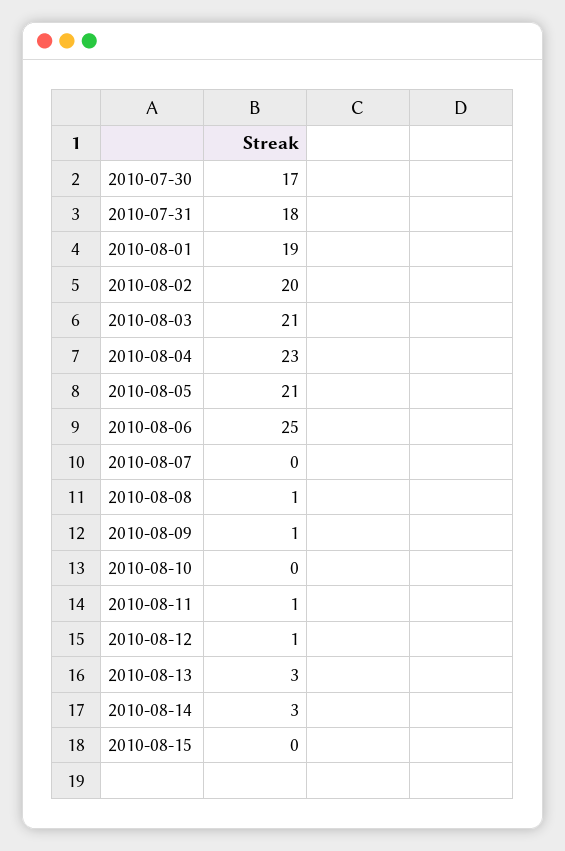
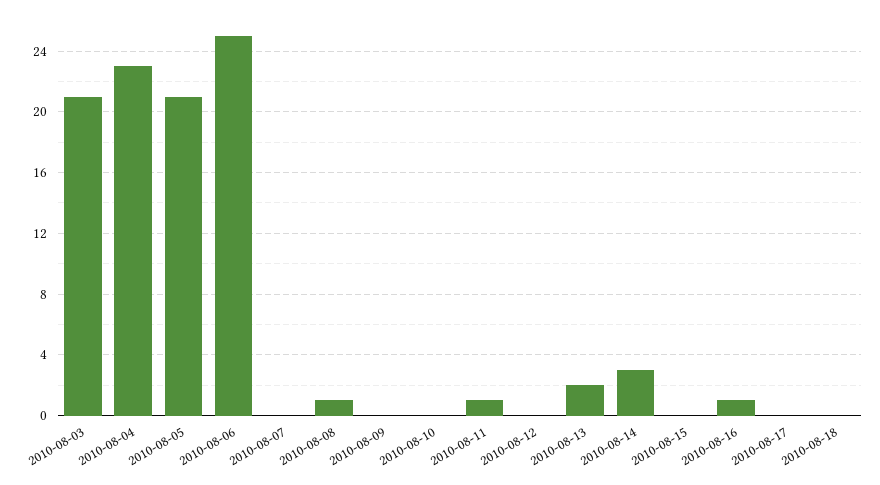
2010-07-30: 17 -> none
2010-07-31: 18 -> none
2010-08-01: 19 -> none
2010-08-02: 20 -> none
2010-08-09: 1 -> 0
2010-08-12: 1 -> 0
2010-08-13: 3 -> 2
2010-08-16: none -> 1
2010-08-17: none -> 0
2010-08-18: none -> 0

